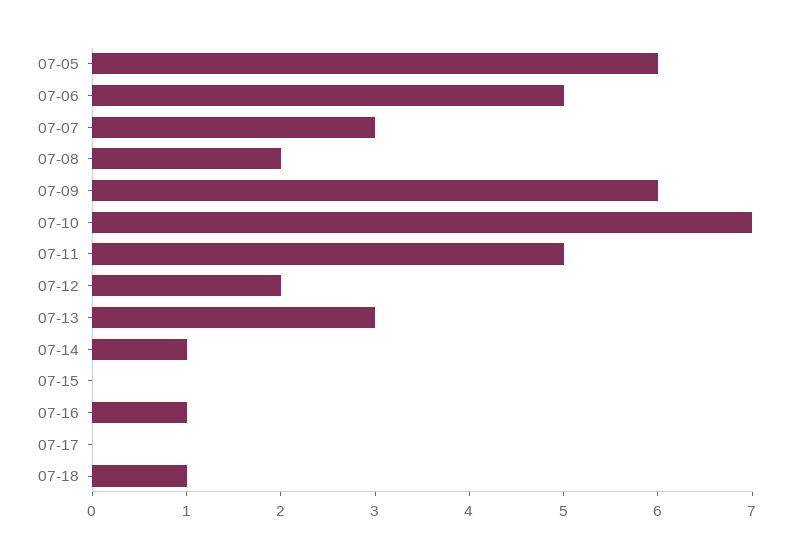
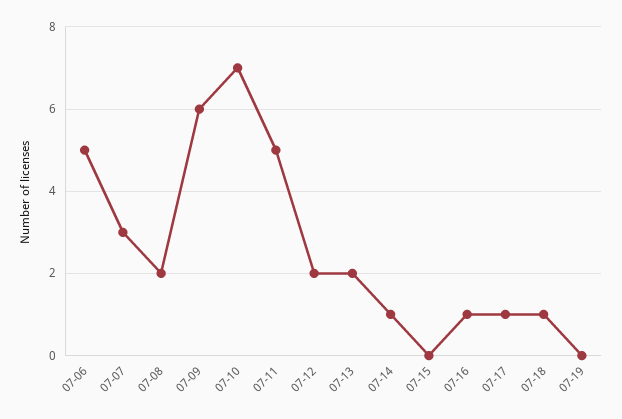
07-05: 6 -> none
07-13: 3 -> 2
07-17: 0 -> 1
07-19: none -> 0

